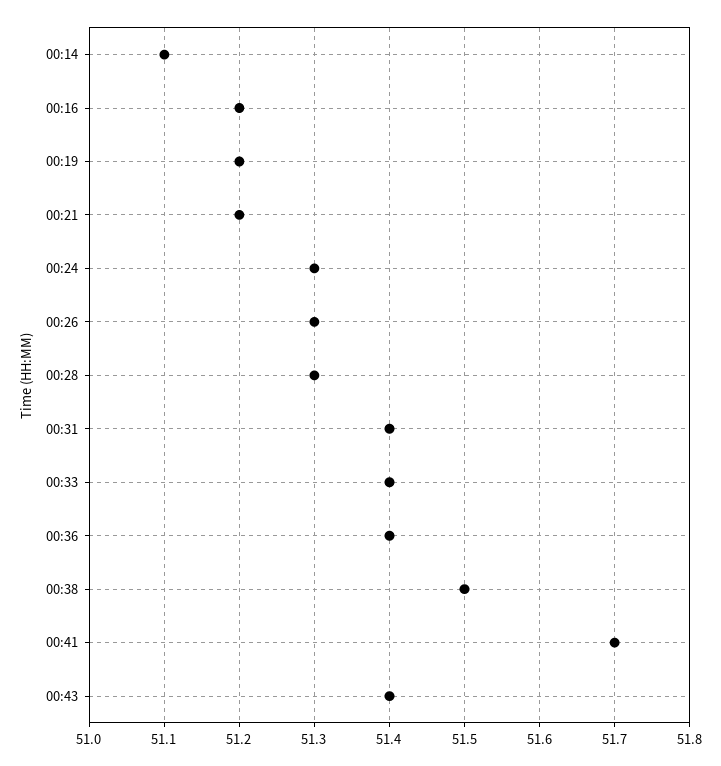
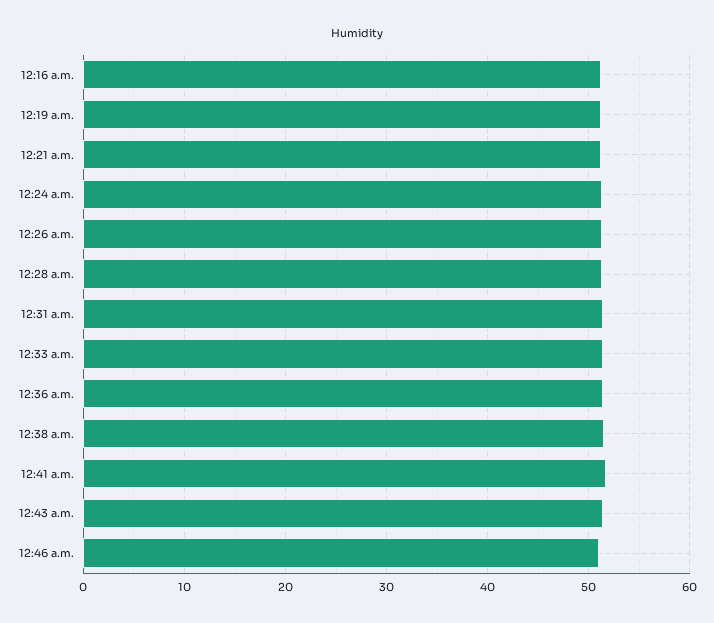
00:14: 51.1 -> none
12:46 a.m.: none -> 51

